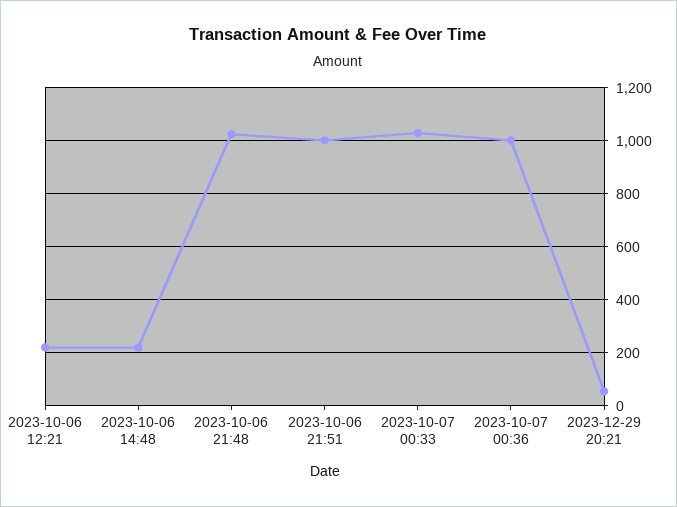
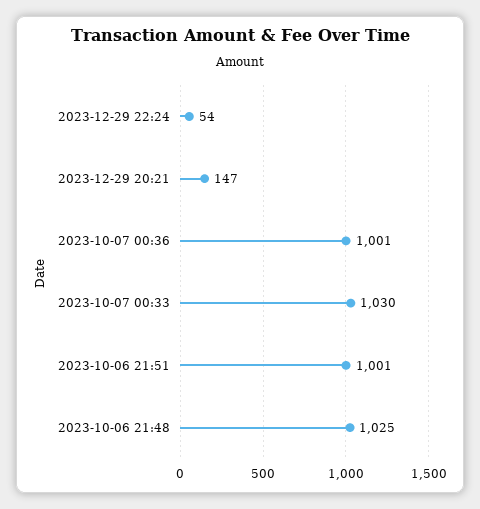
2023-10-06 12:21: 225 -> none
2023-10-06 14:48: 225 -> none
2023-12-29 20:21: 50 -> 147
2023-12-29 22:24: none -> 54

